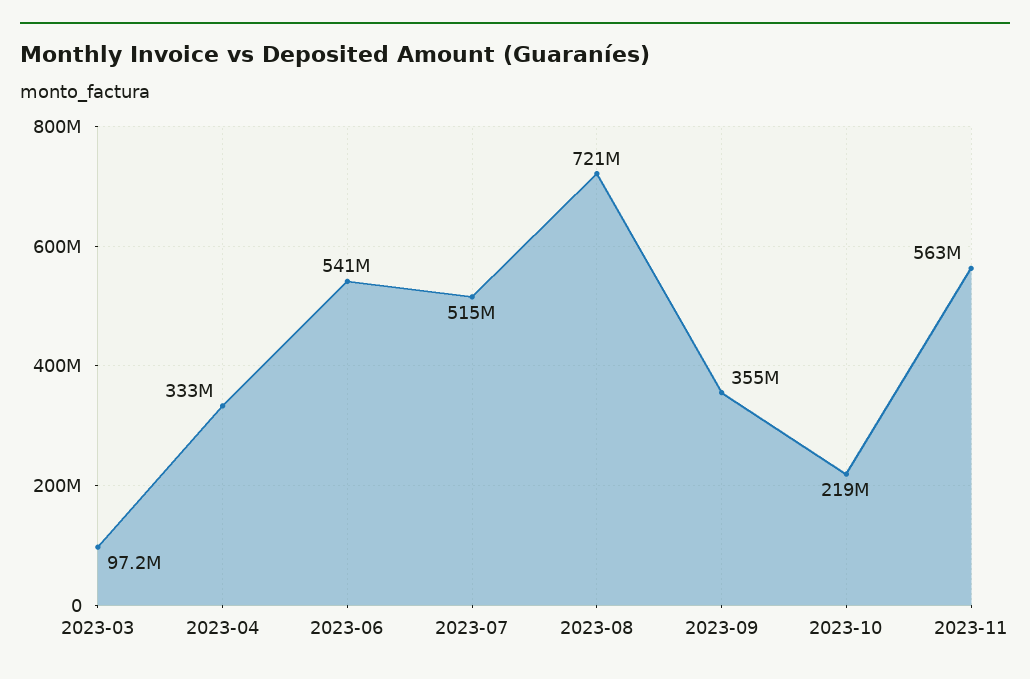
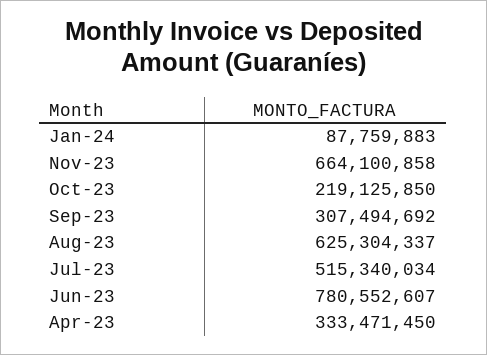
2023-03: 97200000 -> none
2023-06: 541000000 -> 780552607
2023-08: 721000000 -> 625304337
2023-09: 355000000 -> 307494692
2023-11: 563000000 -> 664100858
Jan-24: none -> 87759883

